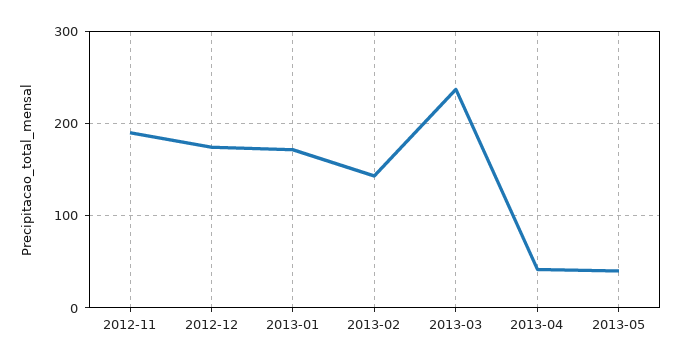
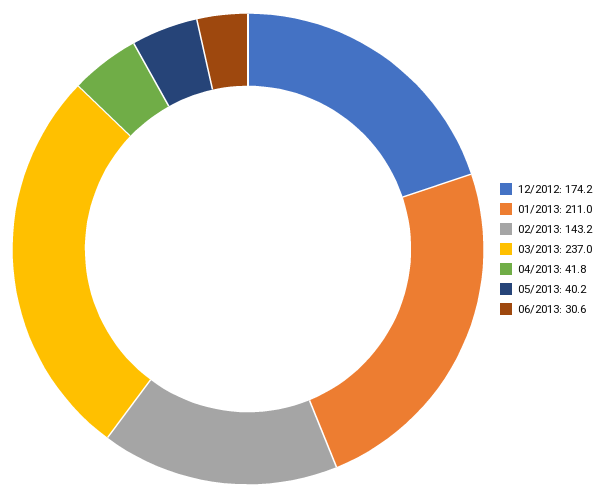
2012-11: 190 -> none
2013-01: 170 -> 211
06/2013: none -> 30.6

